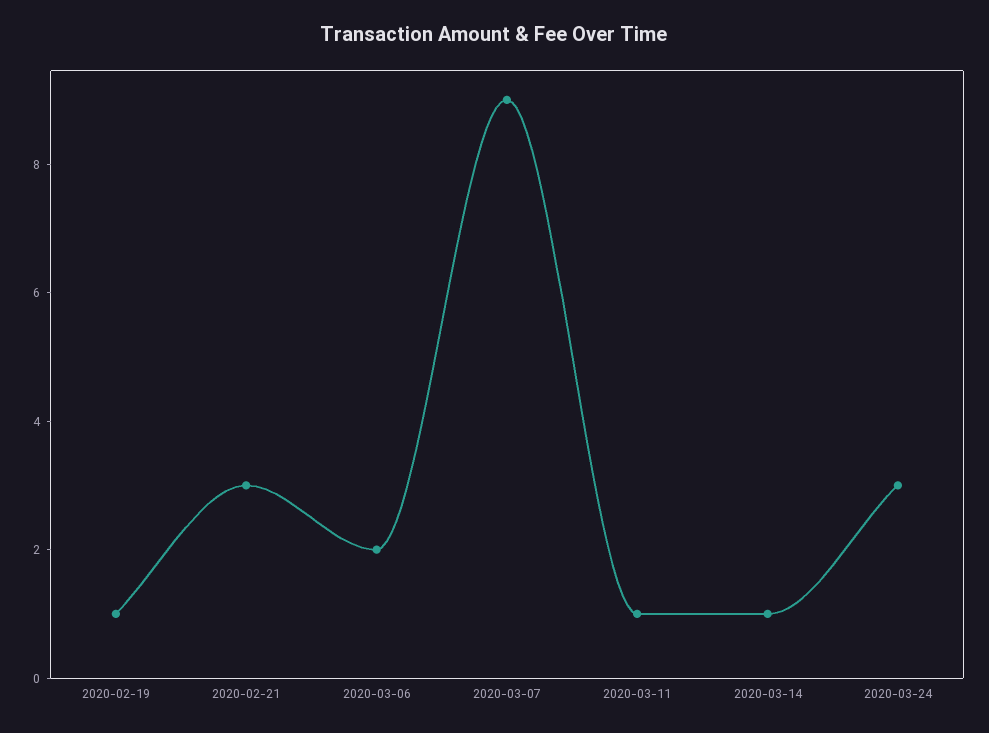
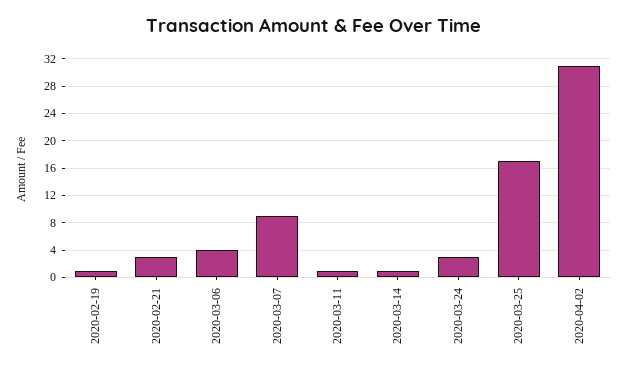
2020-03-06: 2 -> 4
2020-03-25: none -> 17
2020-04-02: none -> 31

